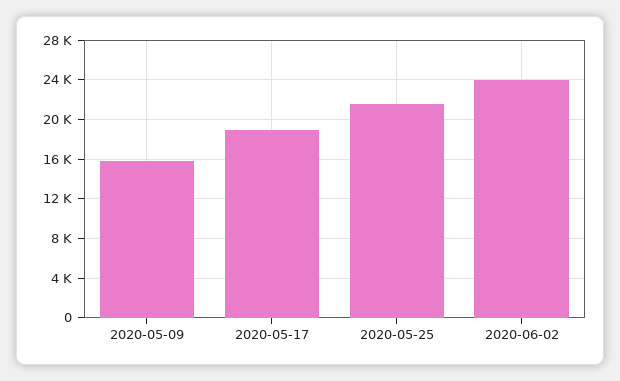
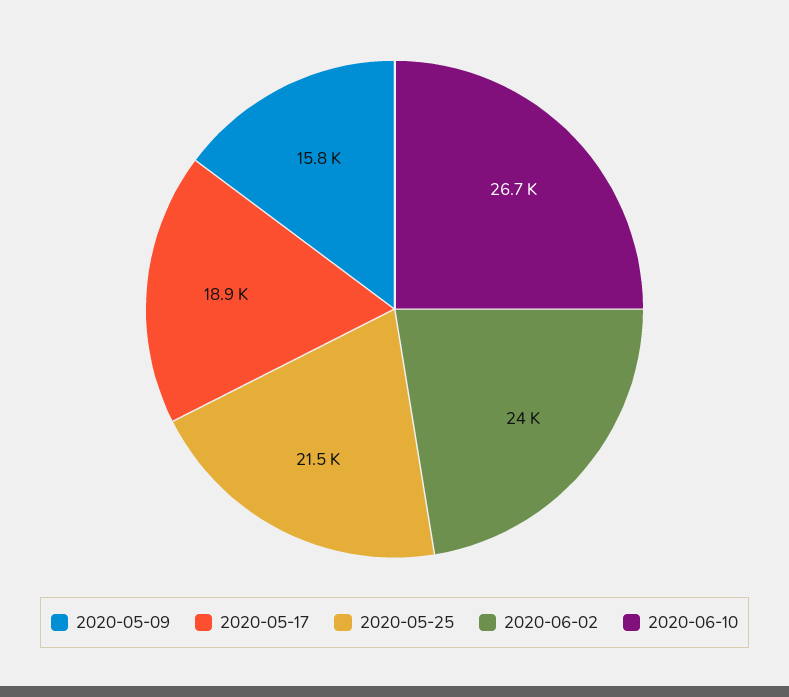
2020-06-10: none -> 26700

